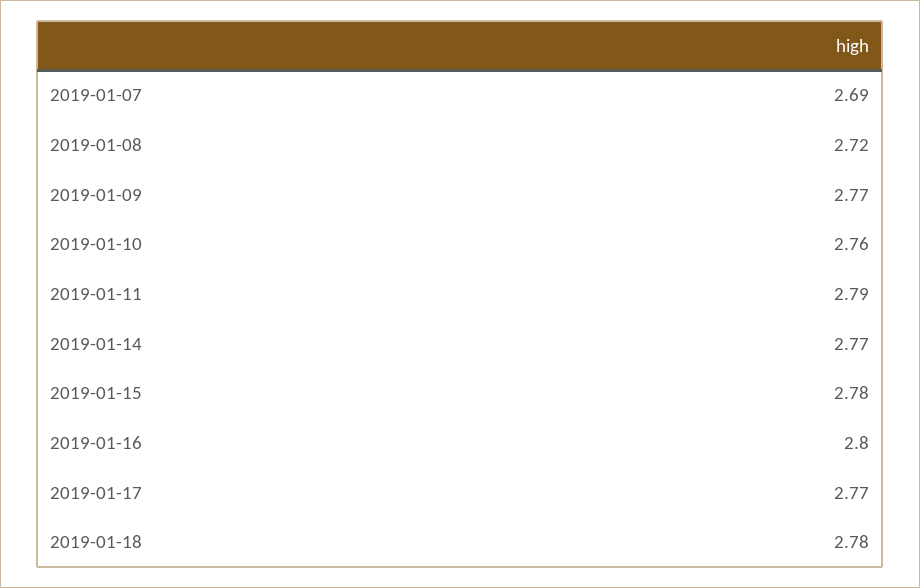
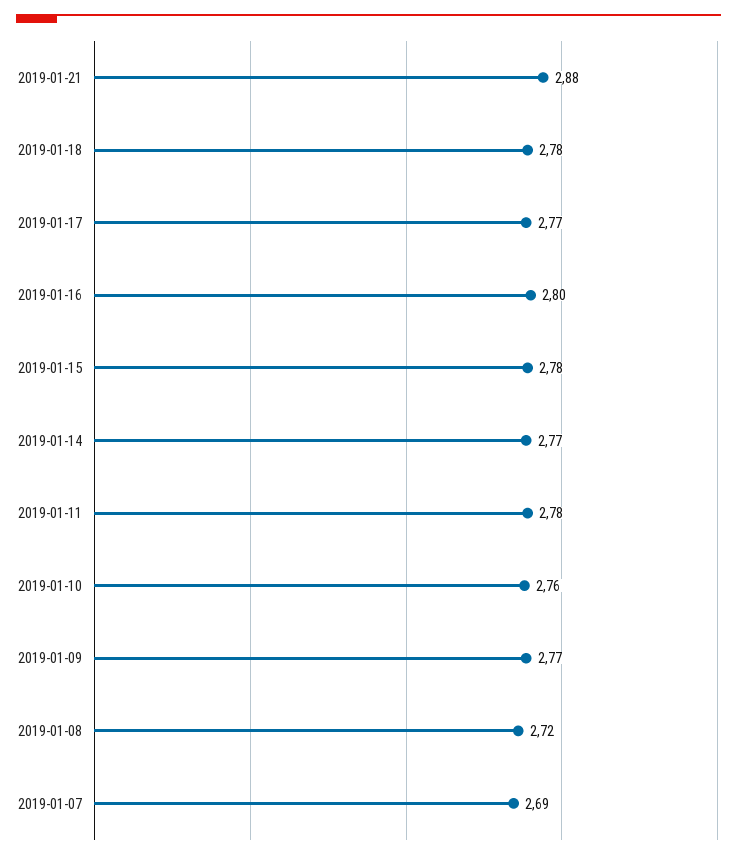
2019-01-11: 2.79 -> 2.78
2019-01-21: none -> 2.88

